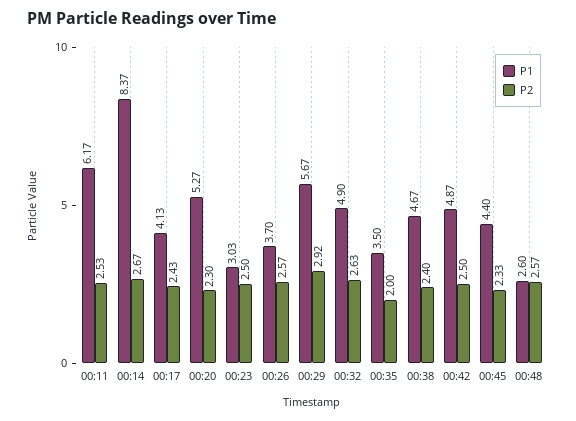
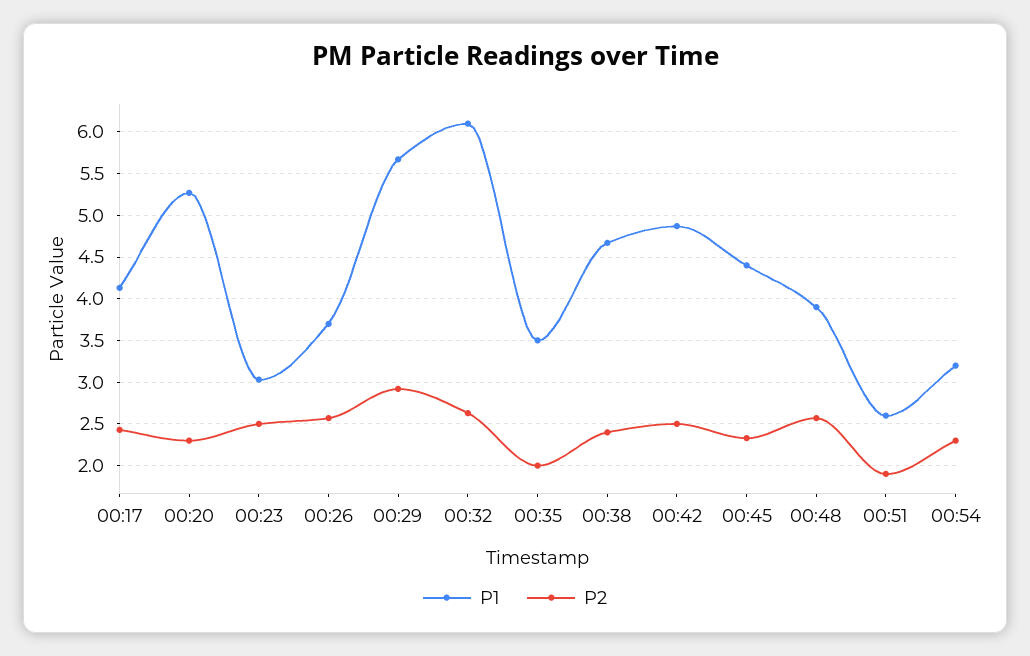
P1, 00:11: 6.17 -> none
P2, 00:11: 2.53 -> none
P1, 00:14: 8.37 -> none
P2, 00:14: 2.67 -> none
P1, 00:32: 4.9 -> 6.1
P1, 00:48: 2.6 -> 3.9
P1, 00:51: none -> 2.6
P2, 00:51: none -> 1.9
P1, 00:54: none -> 3.2
P2, 00:54: none -> 2.3

